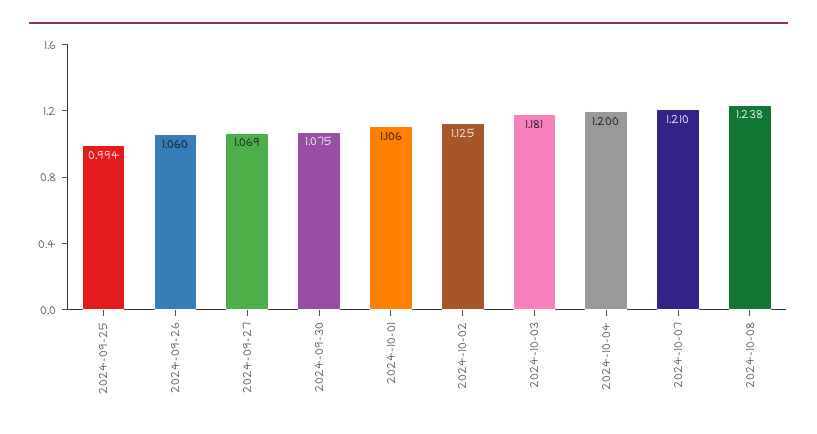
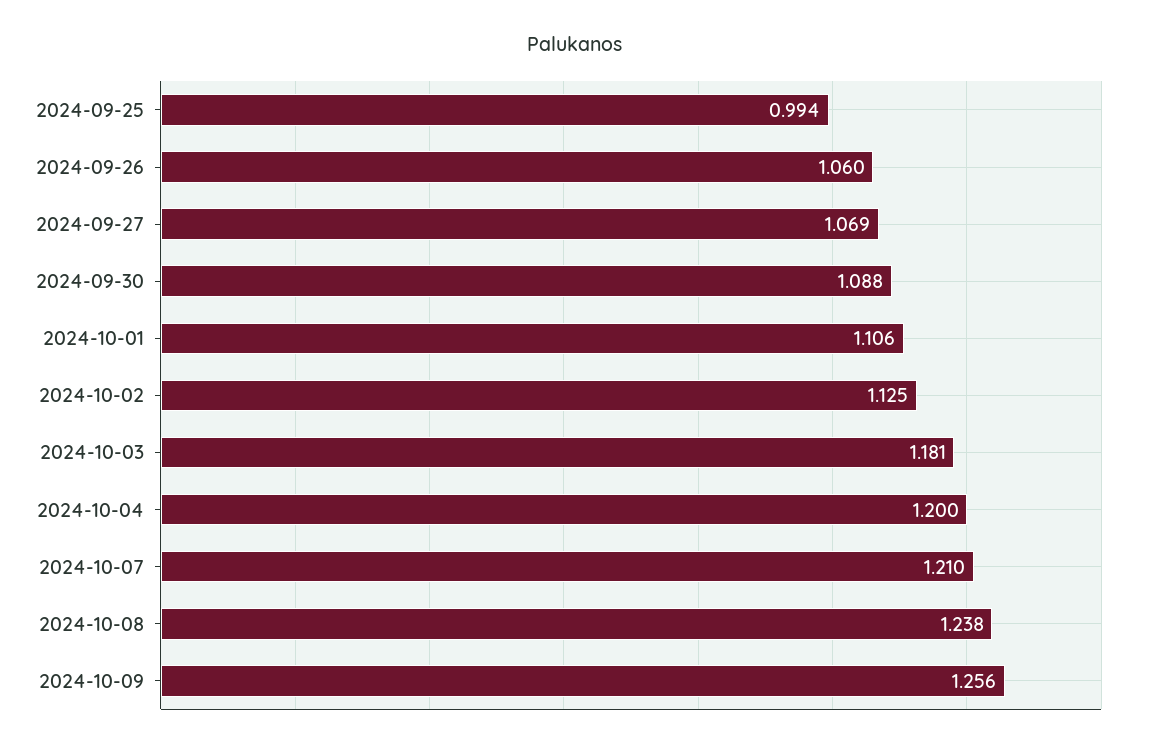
2024-09-30: 1.075 -> 1.088
2024-10-09: none -> 1.256

